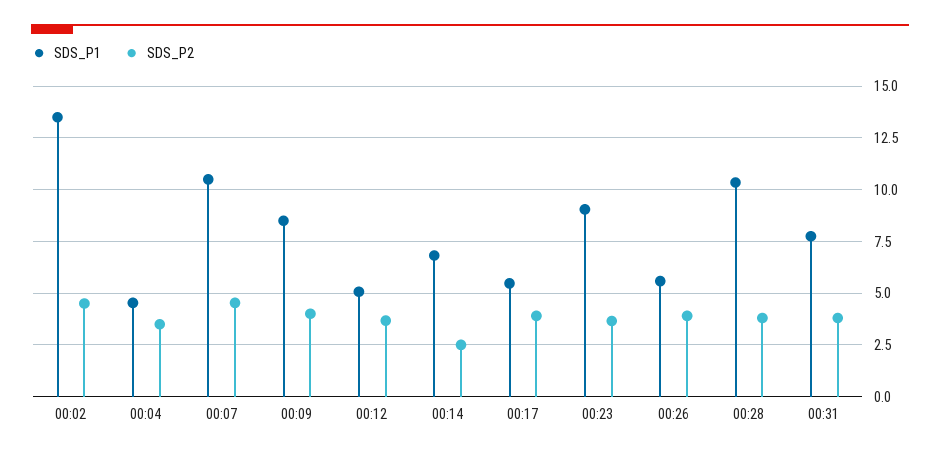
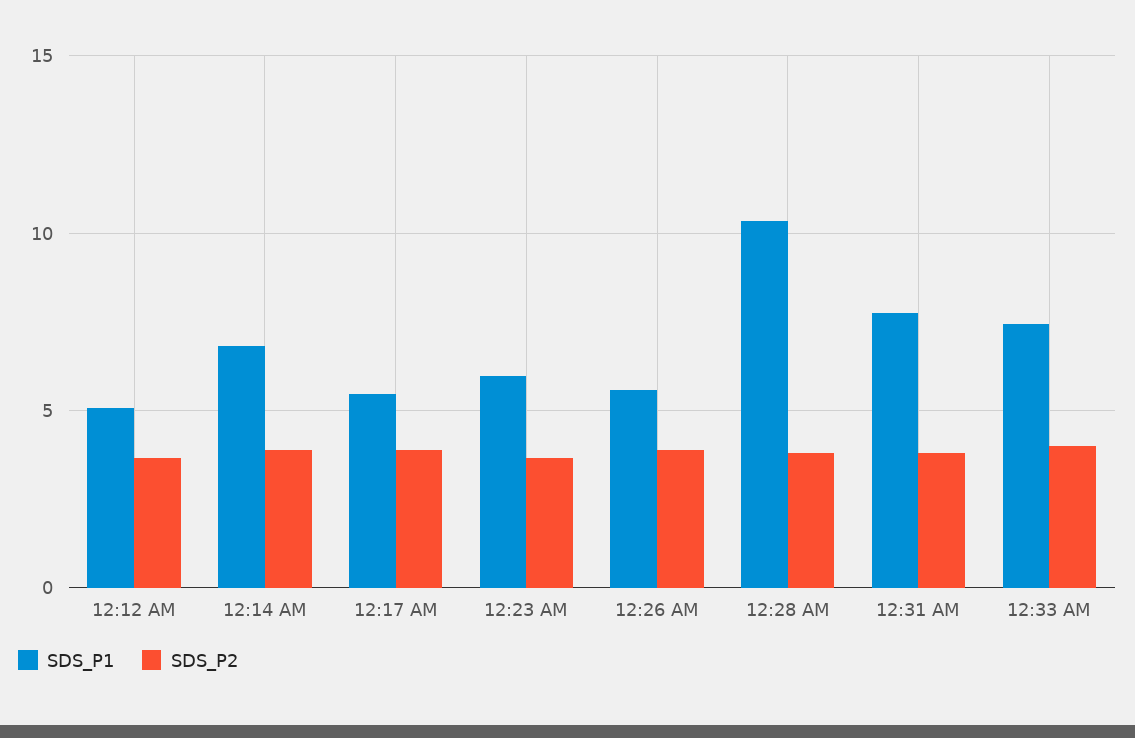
SDS_P1, 00:02: 13.5 -> none
SDS_P2, 00:02: 4.5 -> none
SDS_P1, 00:04: 4.5 -> none
SDS_P2, 00:04: 3.5 -> none
SDS_P1, 00:07: 10.5 -> none
SDS_P2, 00:07: 4.5 -> none
SDS_P1, 00:09: 8.5 -> none
SDS_P2, 00:09: 4 -> none
SDS_P2, 00:14: 2.5 -> 4
SDS_P1, 00:23: 9 -> 6
SDS_P1, 12:33 AM: none -> 7.5
SDS_P2, 12:33 AM: none -> 4

